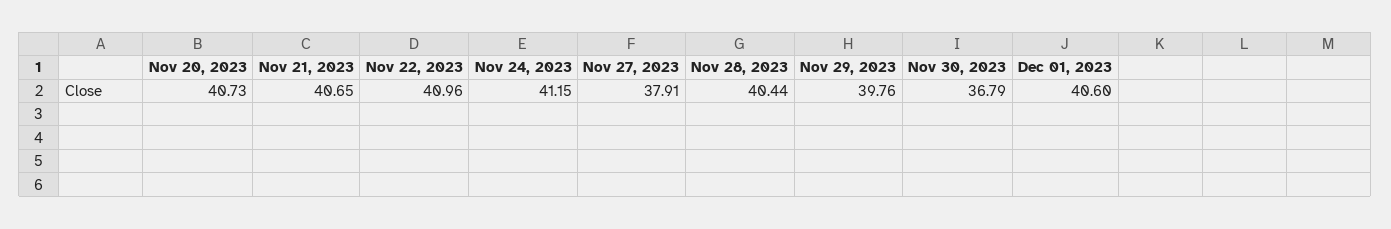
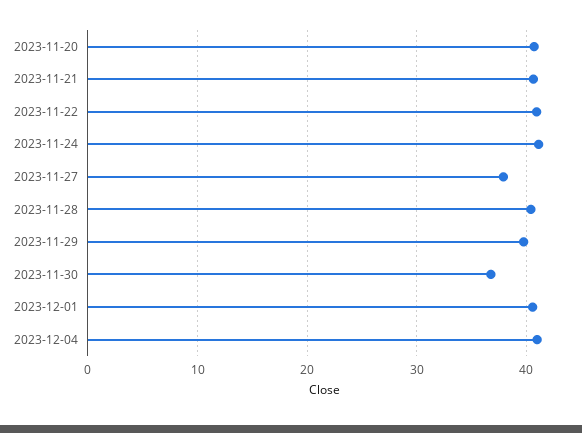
2023-12-04: none -> 41

